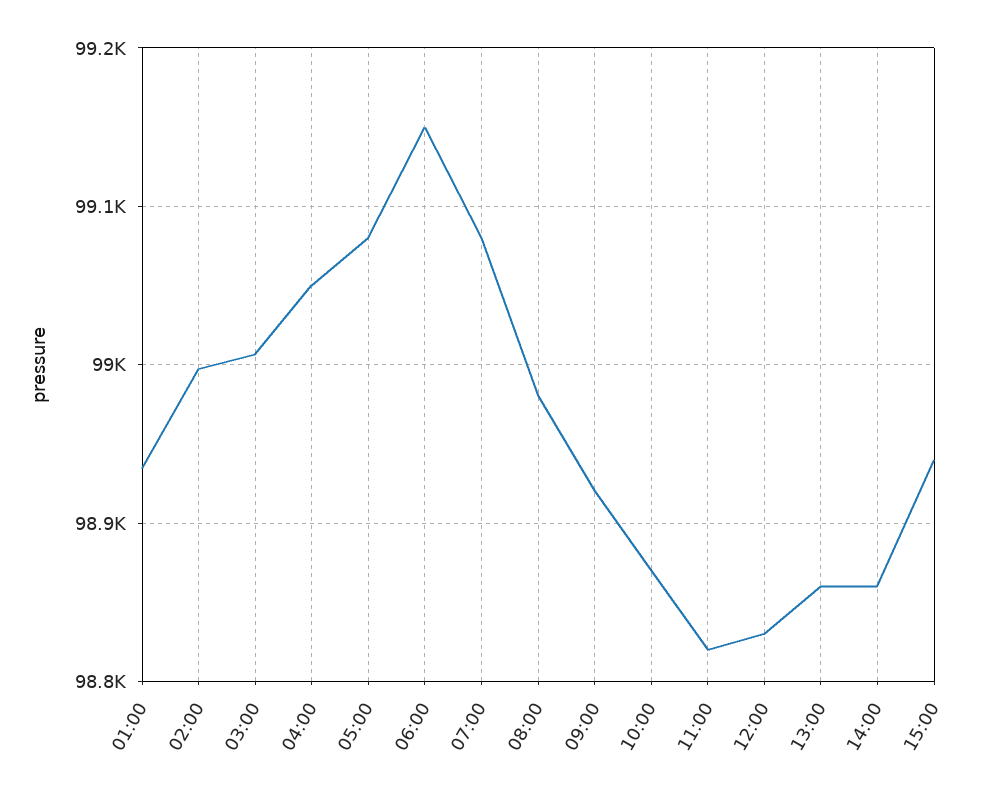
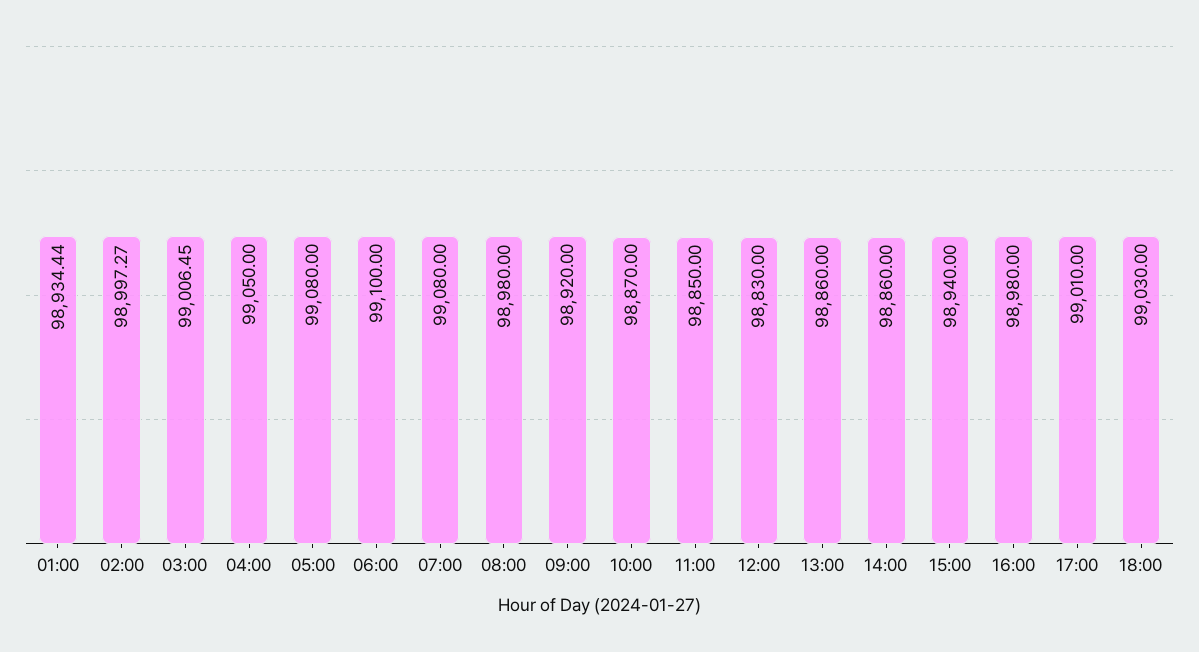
06:00: 99150 -> 99100
11:00: 98820 -> 98850
16:00: none -> 98980
17:00: none -> 99010
18:00: none -> 99030

